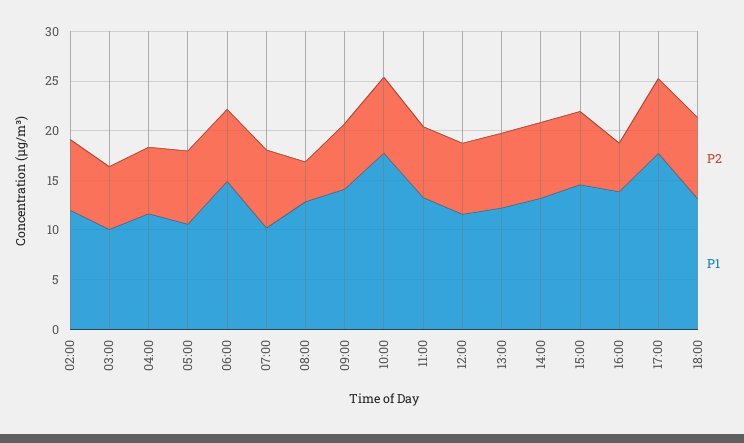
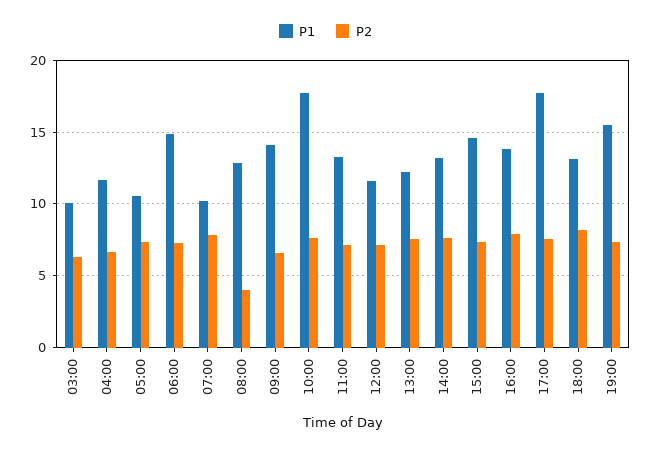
P2, 02:00: 7 -> none
P1, 02:00: 12 -> none
P2, 16:00: 5 -> 8
P1, 19:00: none -> 15.5
P2, 19:00: none -> 7.5

